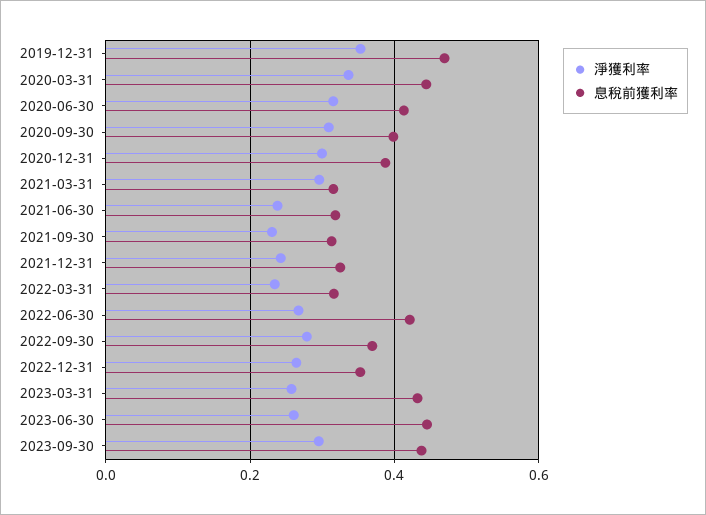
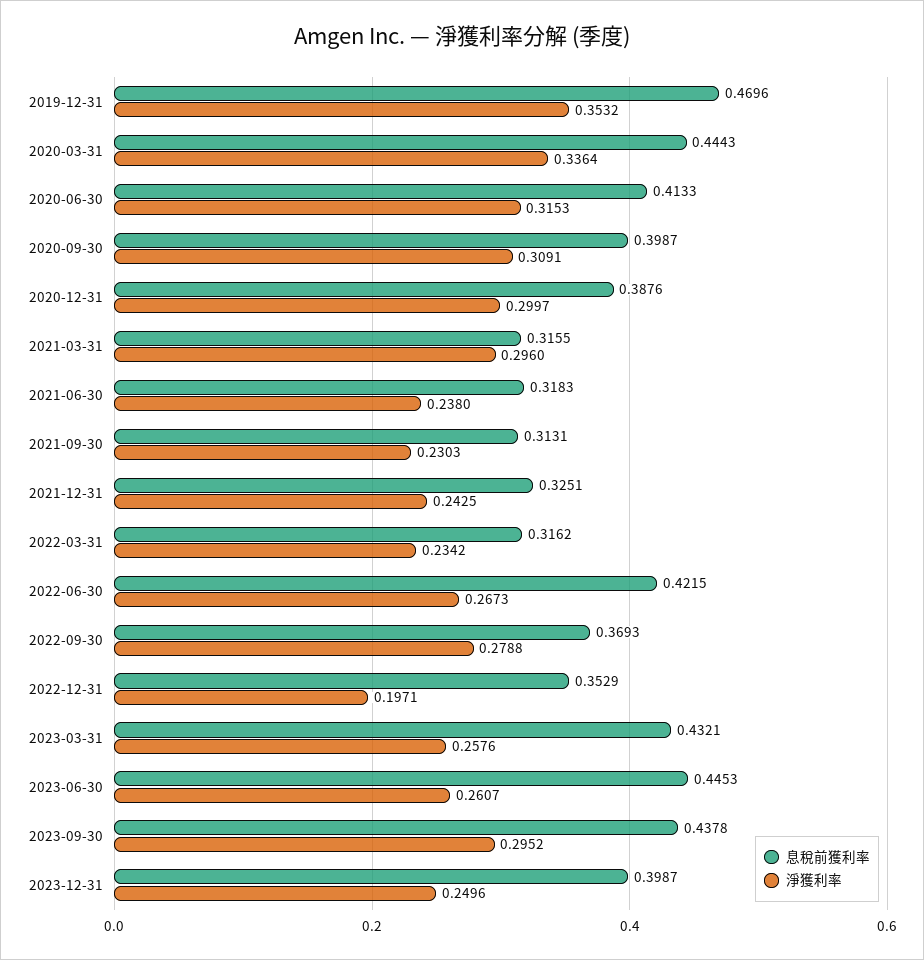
淨獲利率, 2022-12-31: 0.26 -> 0.1971
息稅前獲利率, 2023-12-31: none -> 0.3987
淨獲利率, 2023-12-31: none -> 0.2496

